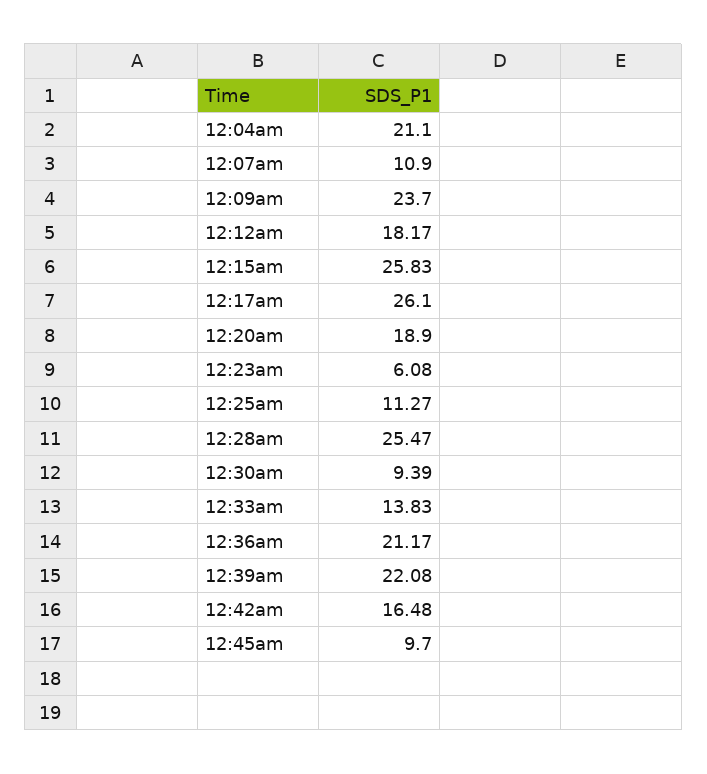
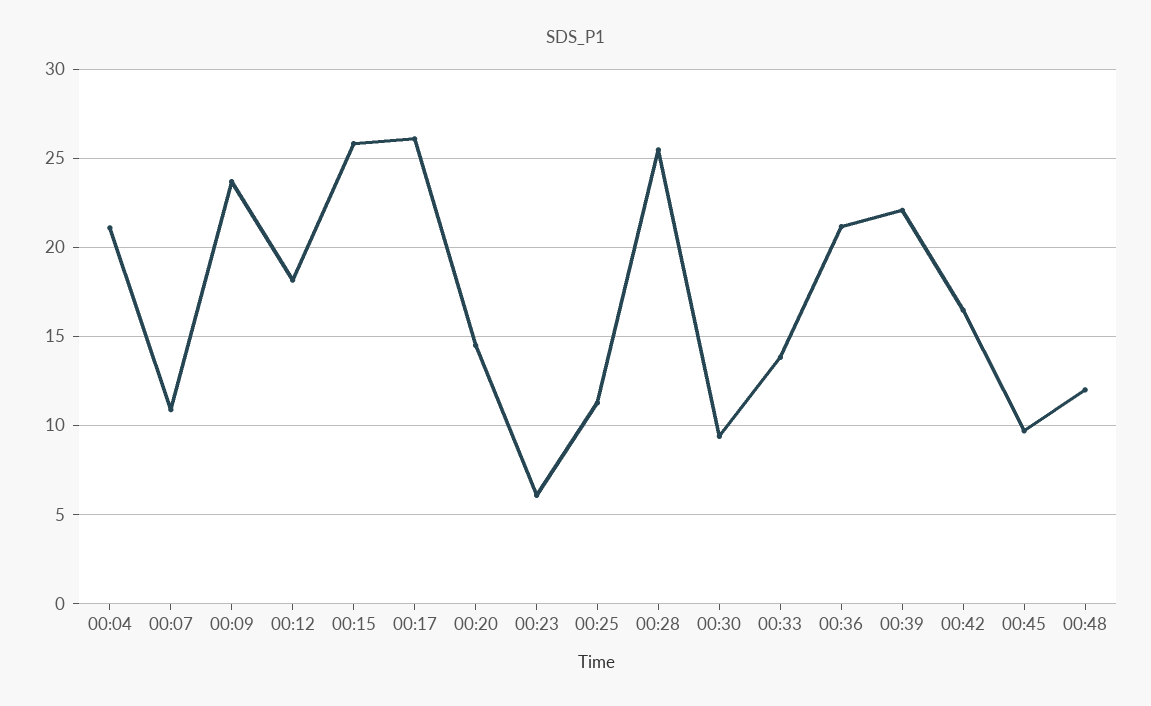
12:20am: 18.9 -> 14.5
00:48: none -> 12

